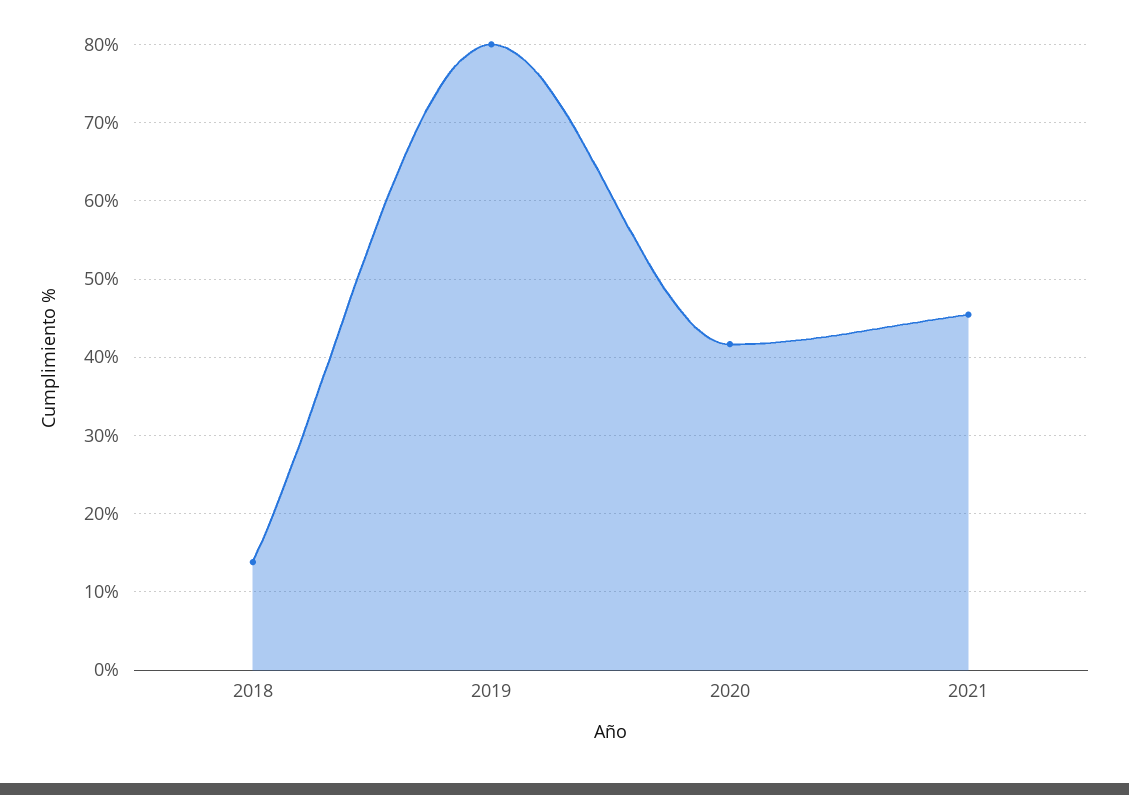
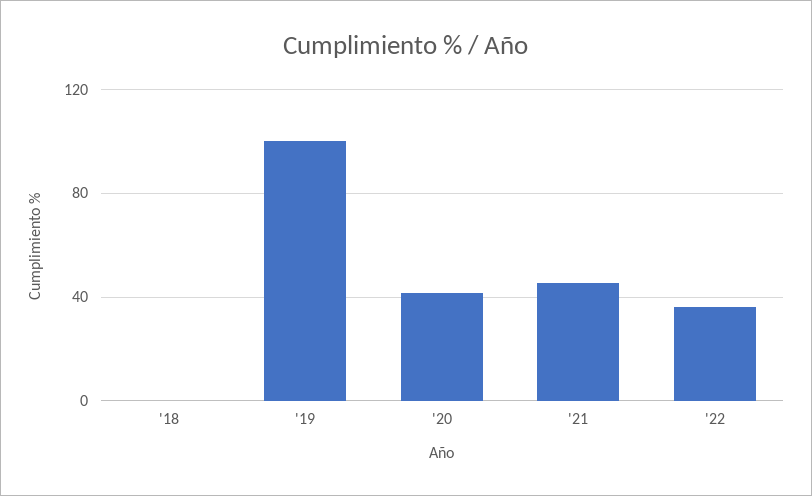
2018: 14 -> 0
2019: 80 -> 100
'22: none -> 35

